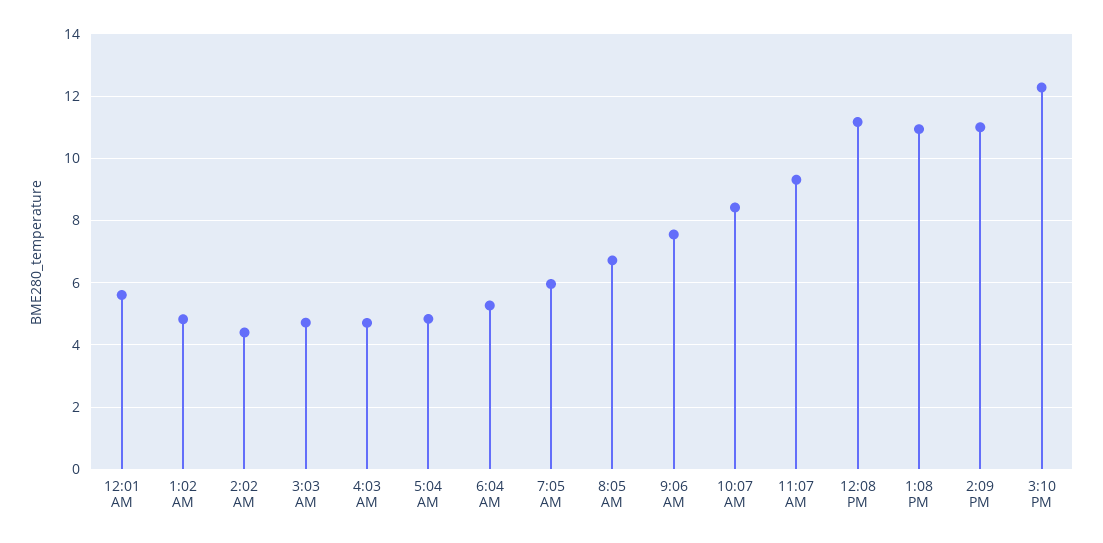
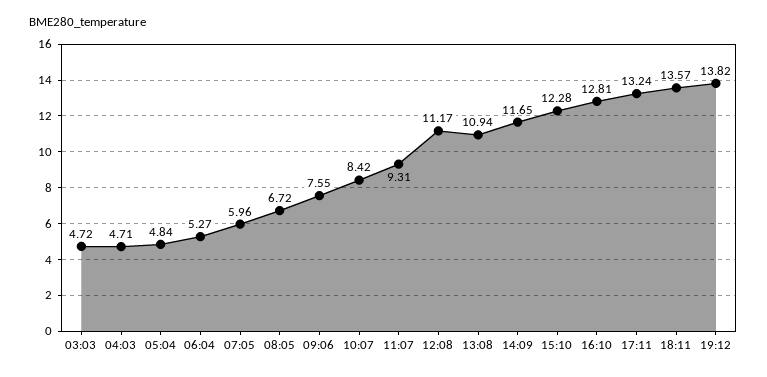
12:01 AM: 5.6 -> none
1:02 AM: 4.8 -> none
2:02 AM: 4.4 -> none
2:09 PM: 11 -> 11.65
16:10: none -> 12.81
17:11: none -> 13.24
18:11: none -> 13.57
19:12: none -> 13.82

